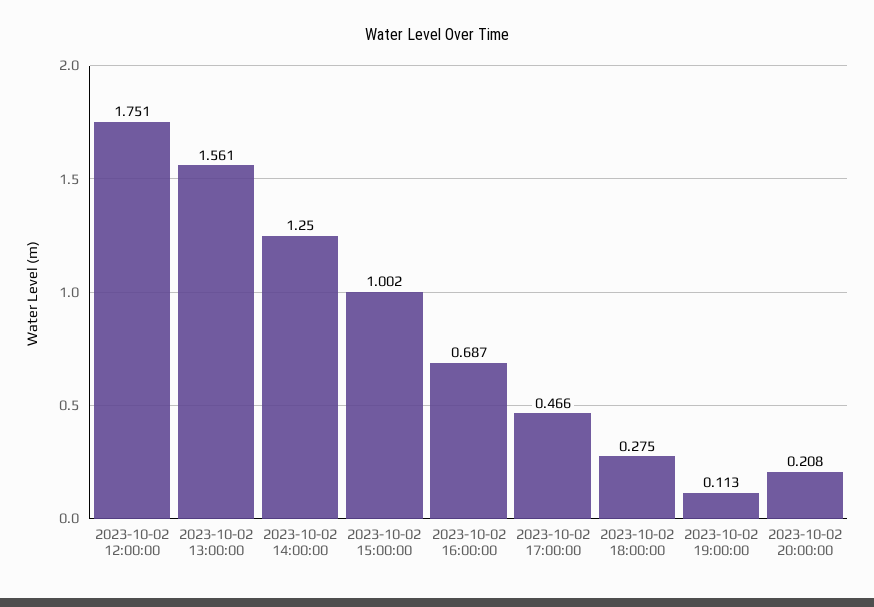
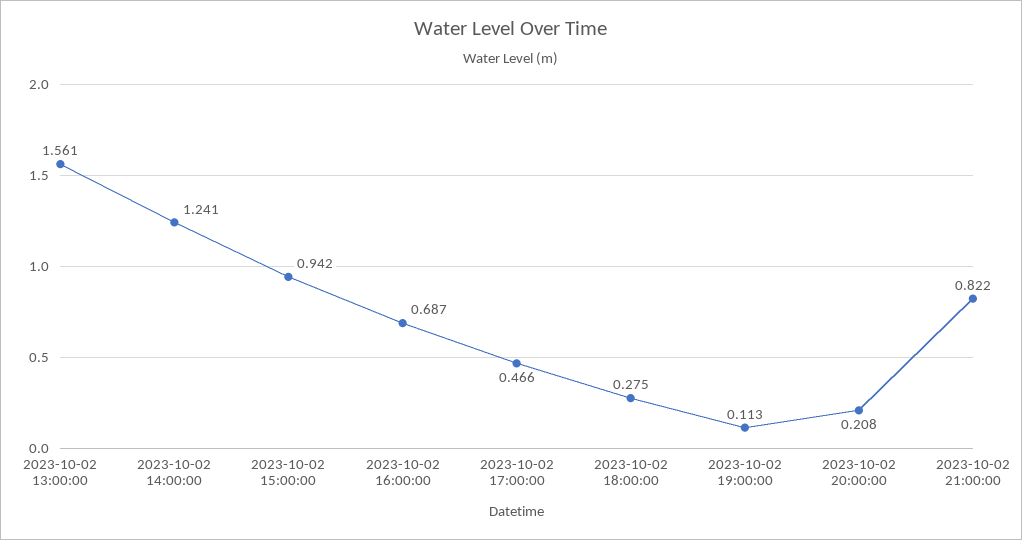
2023-10-02 12:00:00: 1.751 -> none
2023-10-02 14:00:00: 1.25 -> 1.241
2023-10-02 15:00:00: 1.002 -> 0.942
2023-10-02 21:00:00: none -> 0.822

